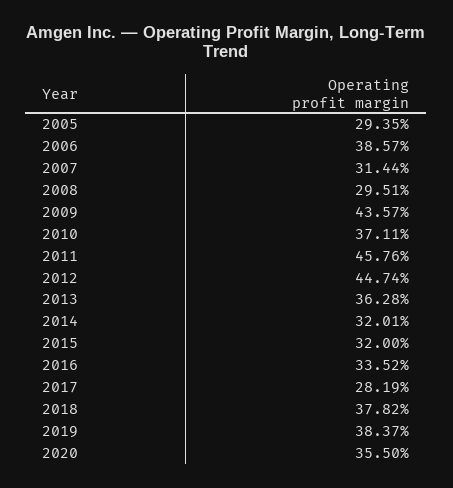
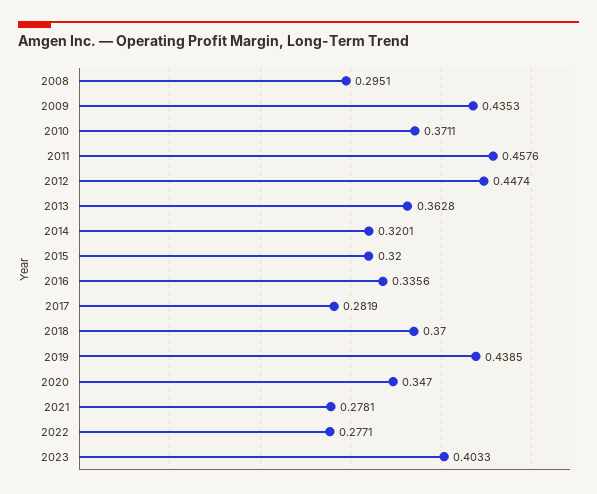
2005: 0.2935 -> none
2006: 0.3857 -> none
2007: 0.3144 -> none
2009: 0.4357 -> 0.4353
2016: 0.3352 -> 0.3356
2018: 0.3782 -> 0.37
2019: 0.3837 -> 0.4385
2020: 0.355 -> 0.347
2021: none -> 0.2781
2022: none -> 0.2771
2023: none -> 0.4033

